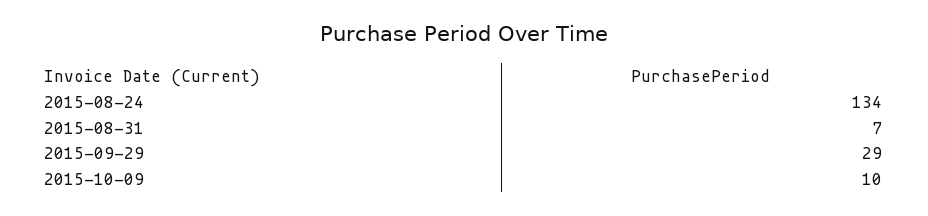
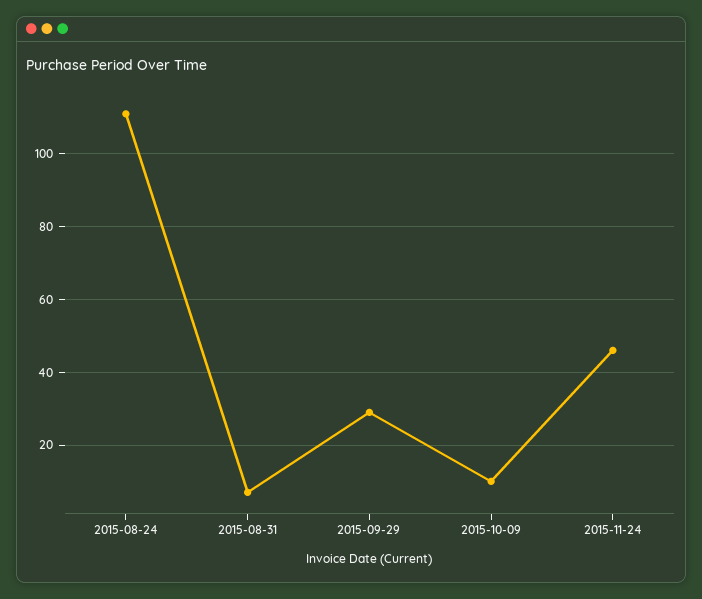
2015-08-24: 134 -> 110
2015-11-24: none -> 45

